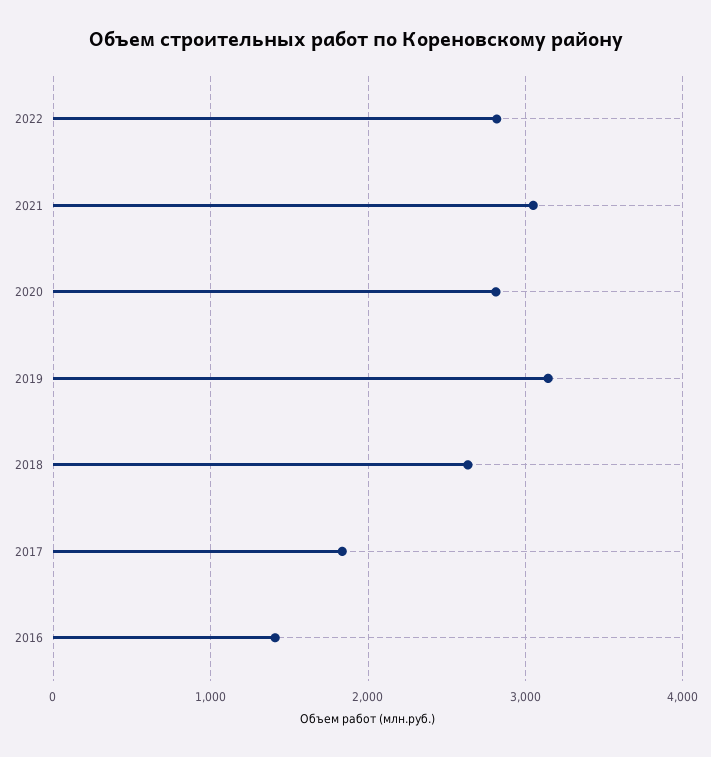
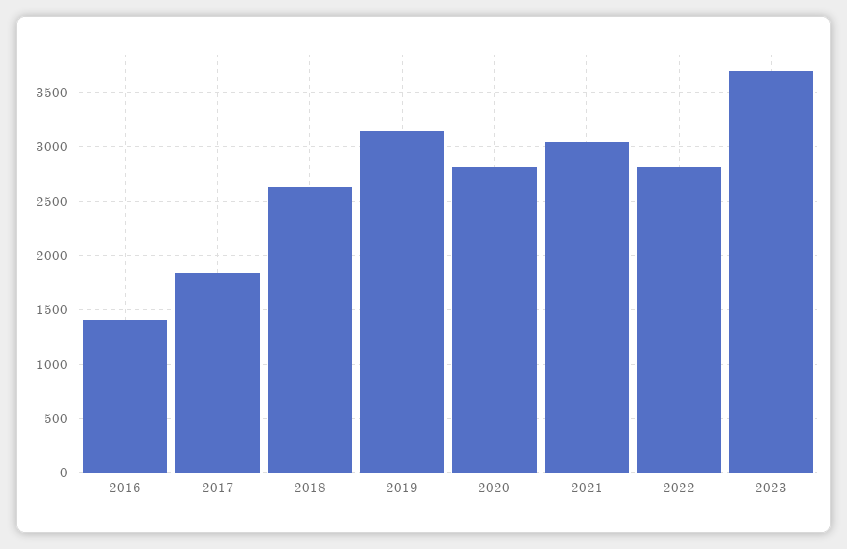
2023: none -> 3700

